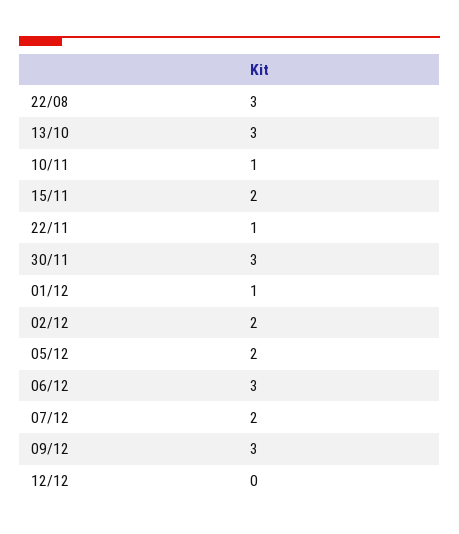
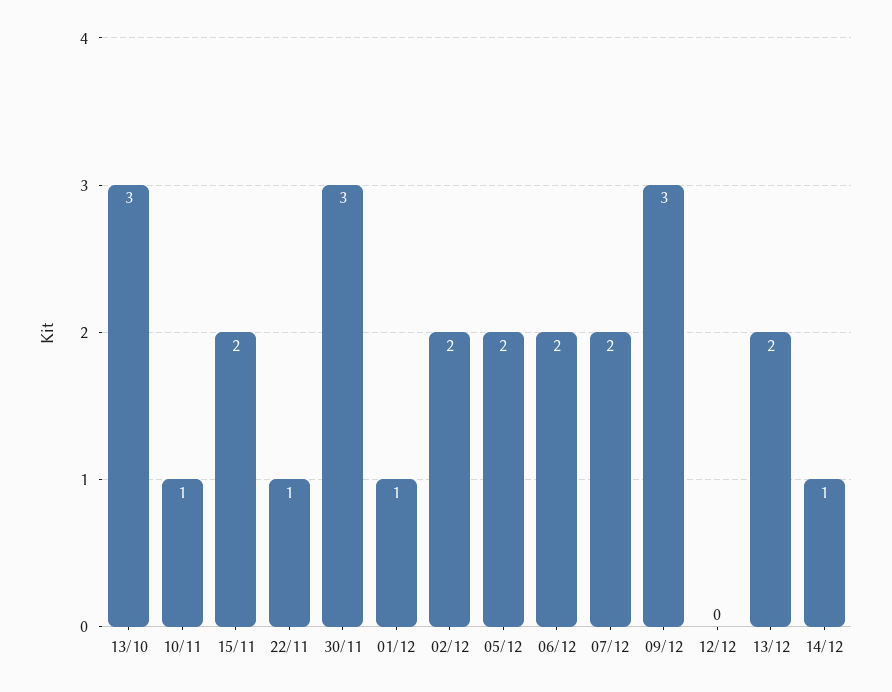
22/08: 3 -> none
06/12: 3 -> 2
13/12: none -> 2
14/12: none -> 1

